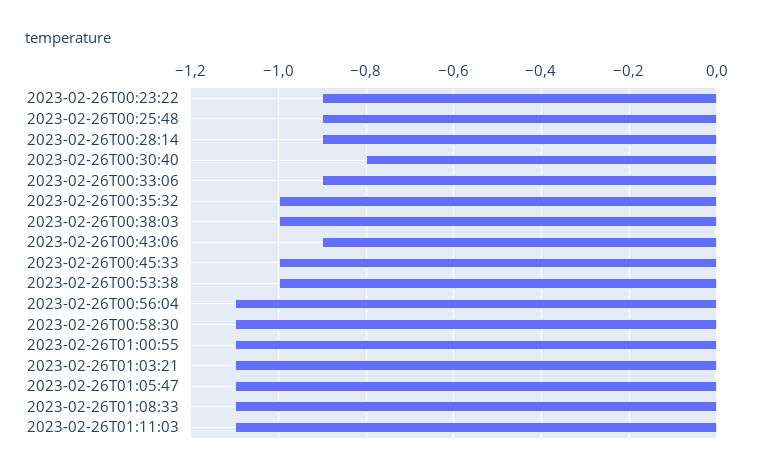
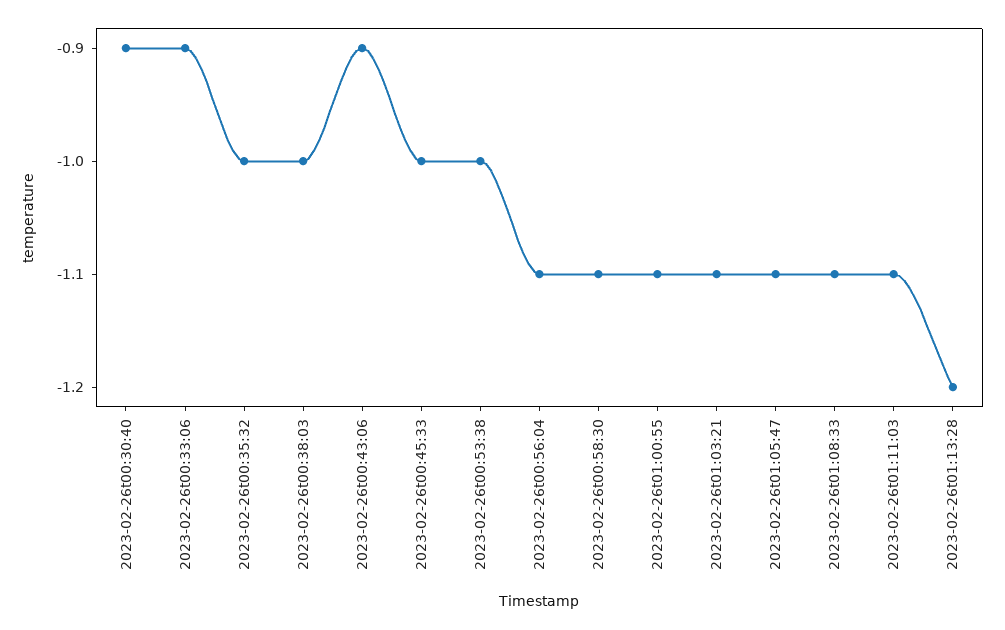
2023-02-26T00:23:22: -0.9 -> none
2023-02-26T00:25:48: -0.9 -> none
2023-02-26T00:28:14: -0.9 -> none
2023-02-26T00:30:40: -0.8 -> -0.9
2023-02-26t01:13:28: none -> -1.2

